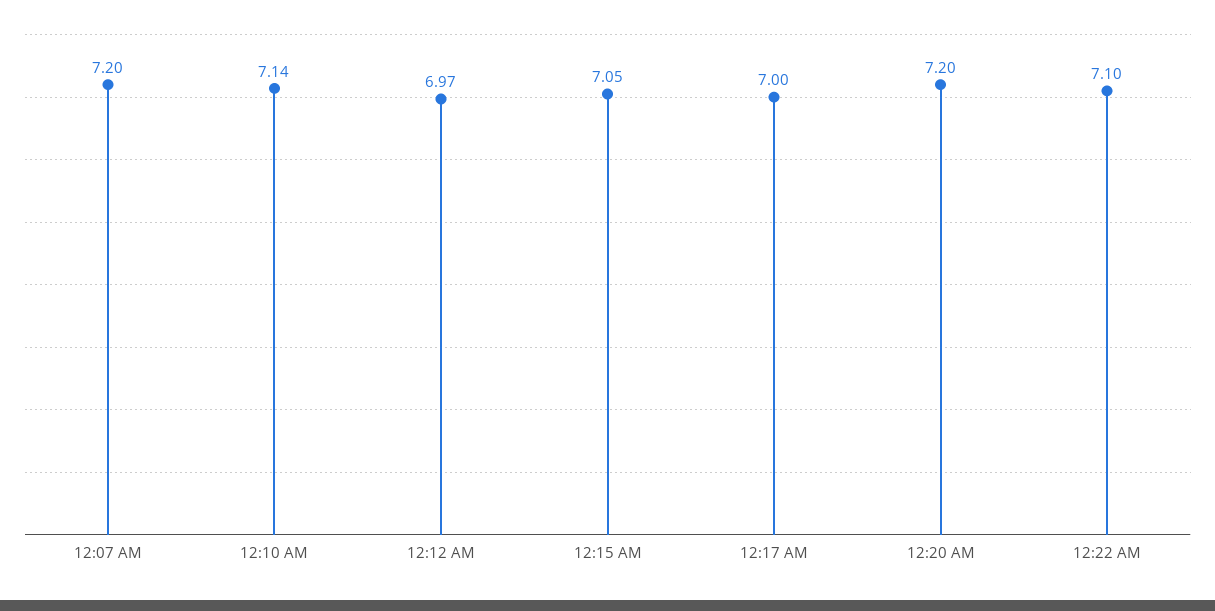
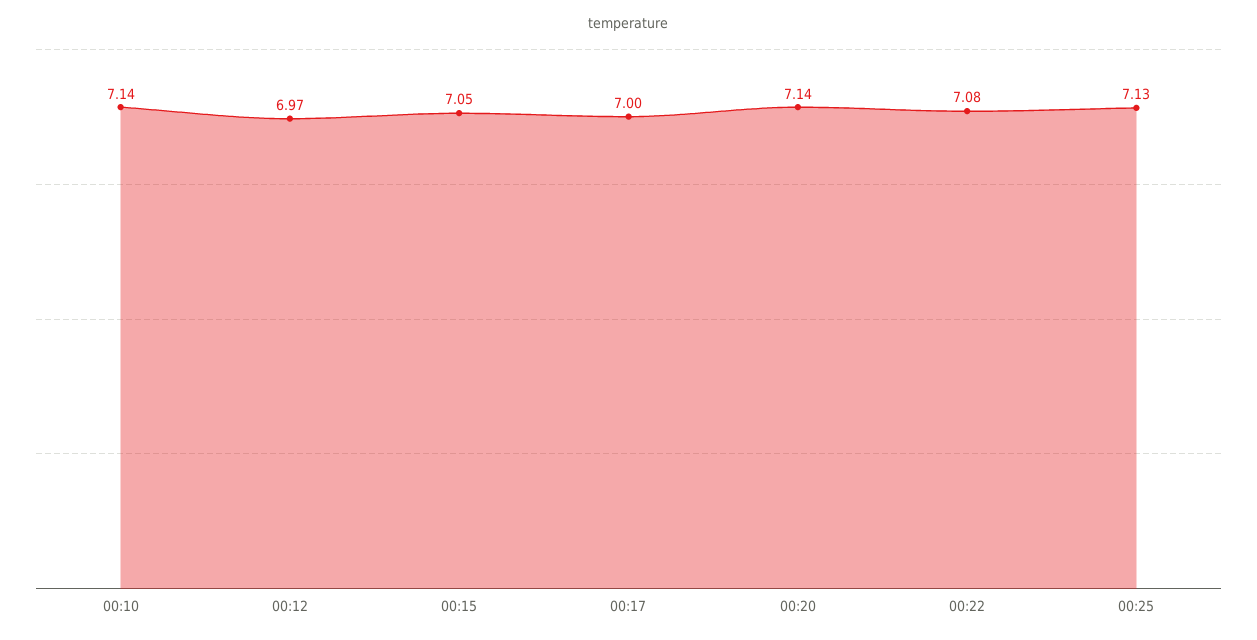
12:07 AM: 7.2 -> none
12:20 AM: 7.2 -> 7.14
12:22 AM: 7.1 -> 7.08
00:25: none -> 7.13

